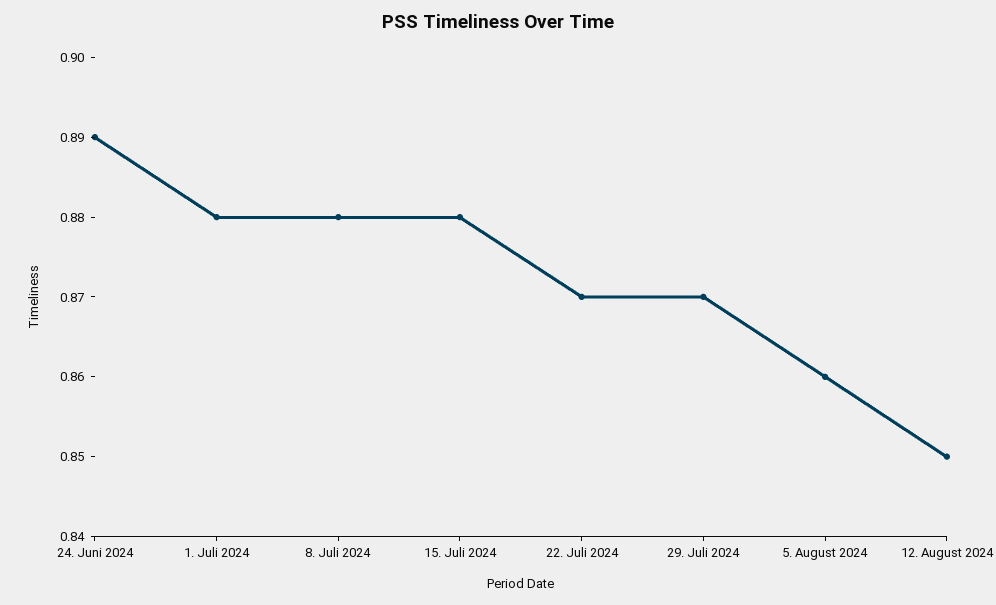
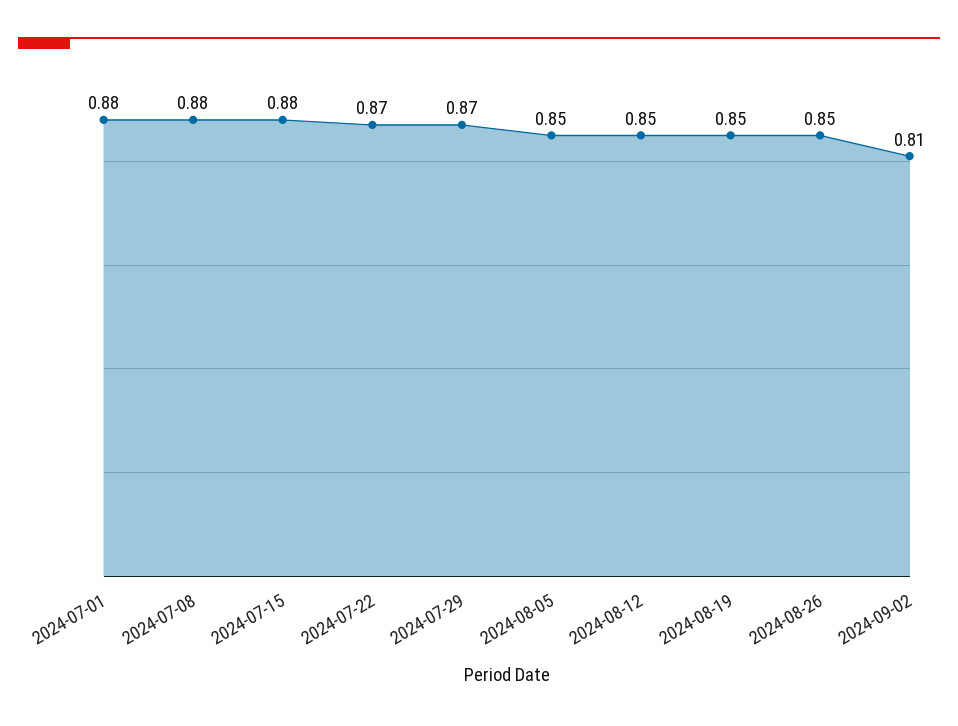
24. Juni 2024: 0.89 -> none
5. August 2024: 0.86 -> 0.85
2024-08-19: none -> 0.85
2024-08-26: none -> 0.85
2024-09-02: none -> 0.81

